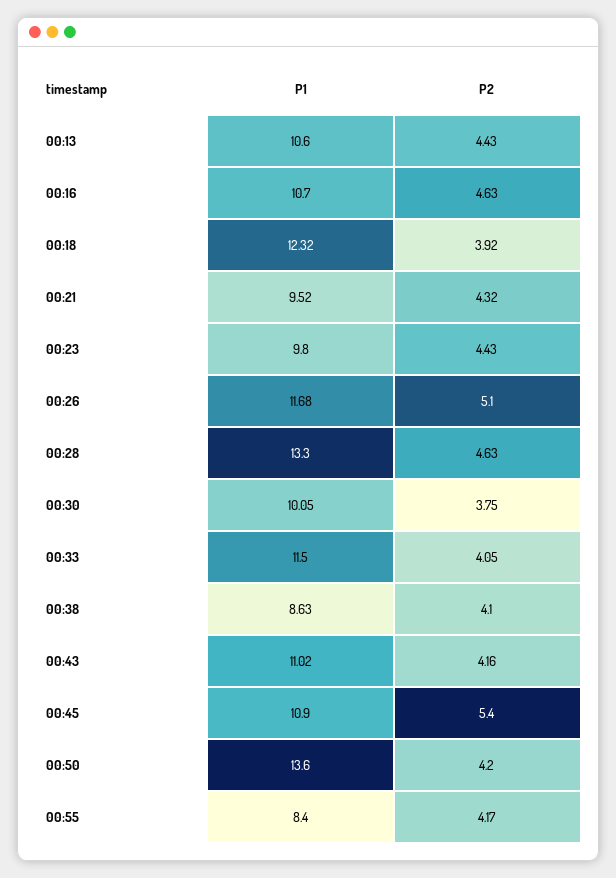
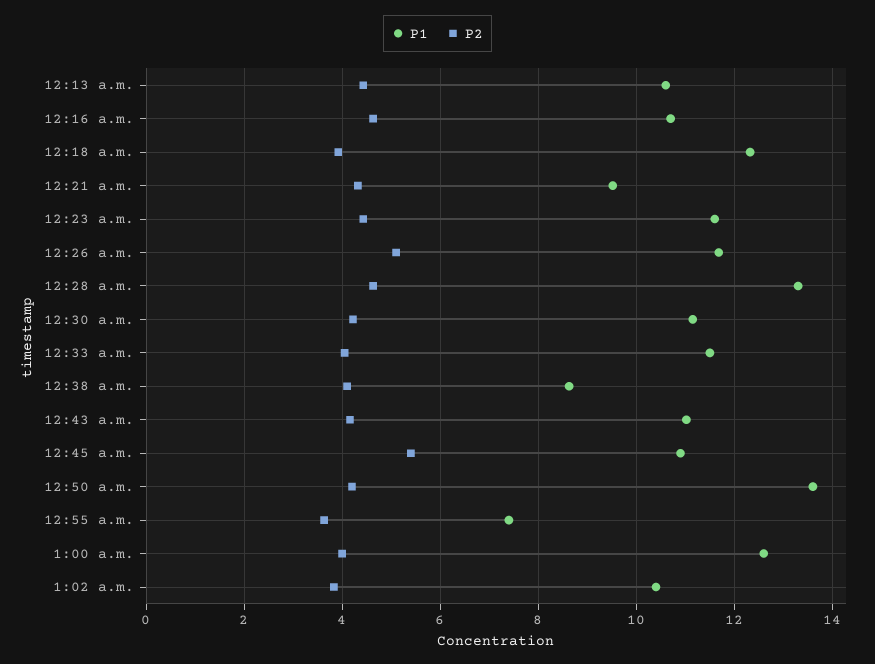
P1, 00:23: 9.8 -> 11.6
P1, 00:30: 10.05 -> 11.2
P2, 00:30: 3.75 -> 4.2
P1, 00:55: 8.4 -> 7.4
P2, 00:55: 4.17 -> 3.6
P1, 1:00 a.m.: none -> 12.6
P2, 1:00 a.m.: none -> 4
P1, 1:02 a.m.: none -> 10.4
P2, 1:02 a.m.: none -> 3.8

